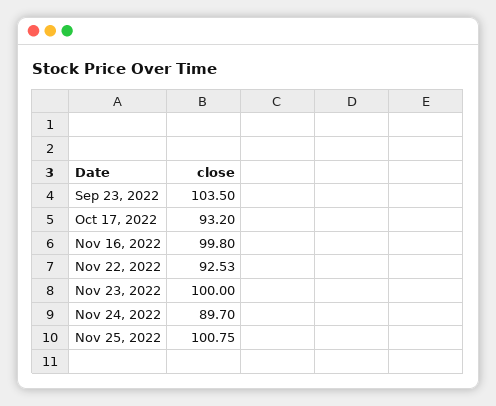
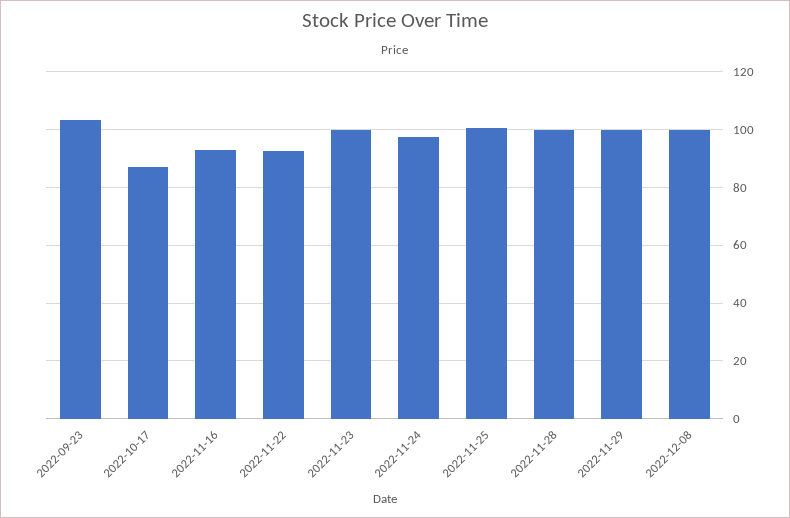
Oct 17, 2022: 93.2 -> 87.5
Nov 16, 2022: 99.8 -> 92.5
Nov 24, 2022: 89.7 -> 97.5
2022-11-28: none -> 100
2022-11-29: none -> 100
2022-12-08: none -> 100

